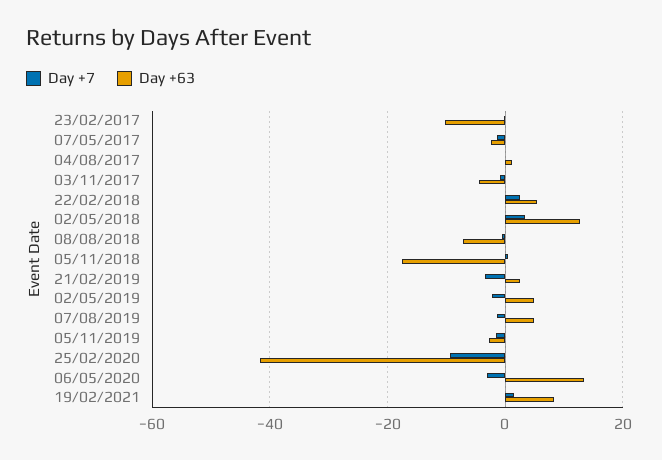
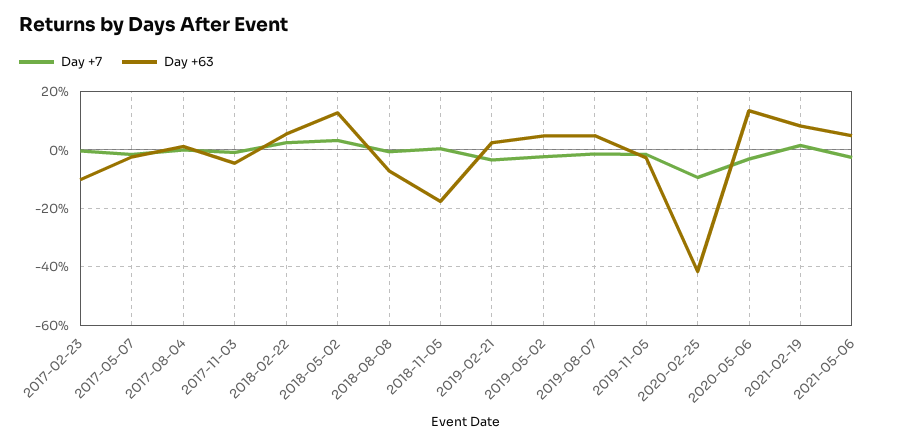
Day +7, 2021-05-06: none -> -2.5
Day +63, 2021-05-06: none -> 5

